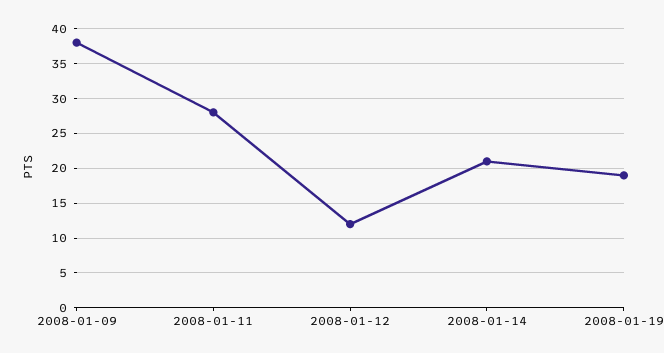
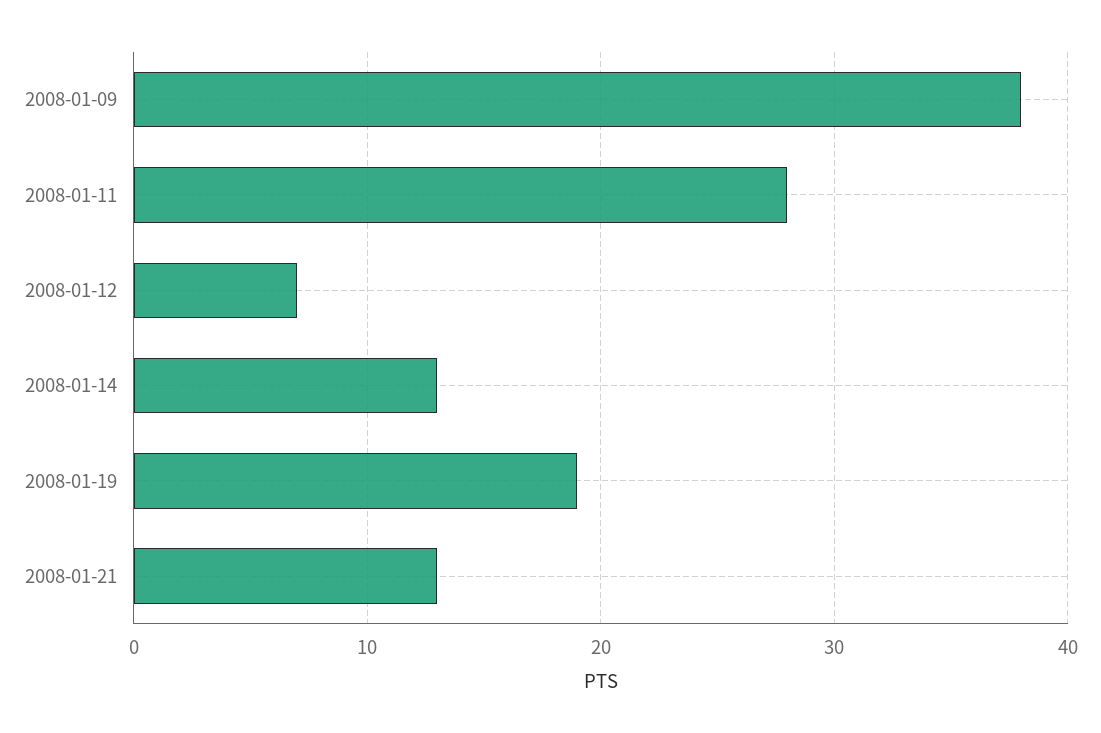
2008-01-12: 12 -> 7
2008-01-14: 21 -> 13
2008-01-21: none -> 13

